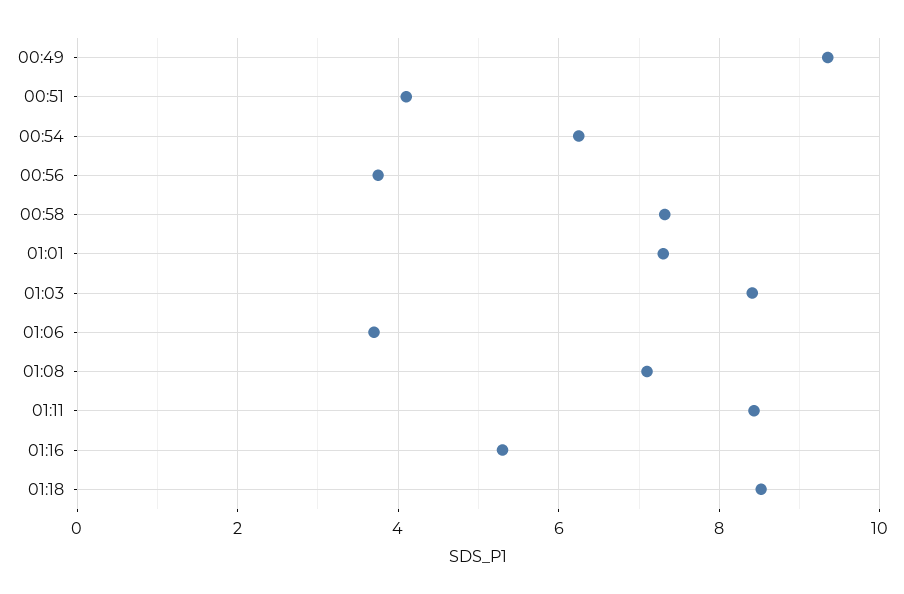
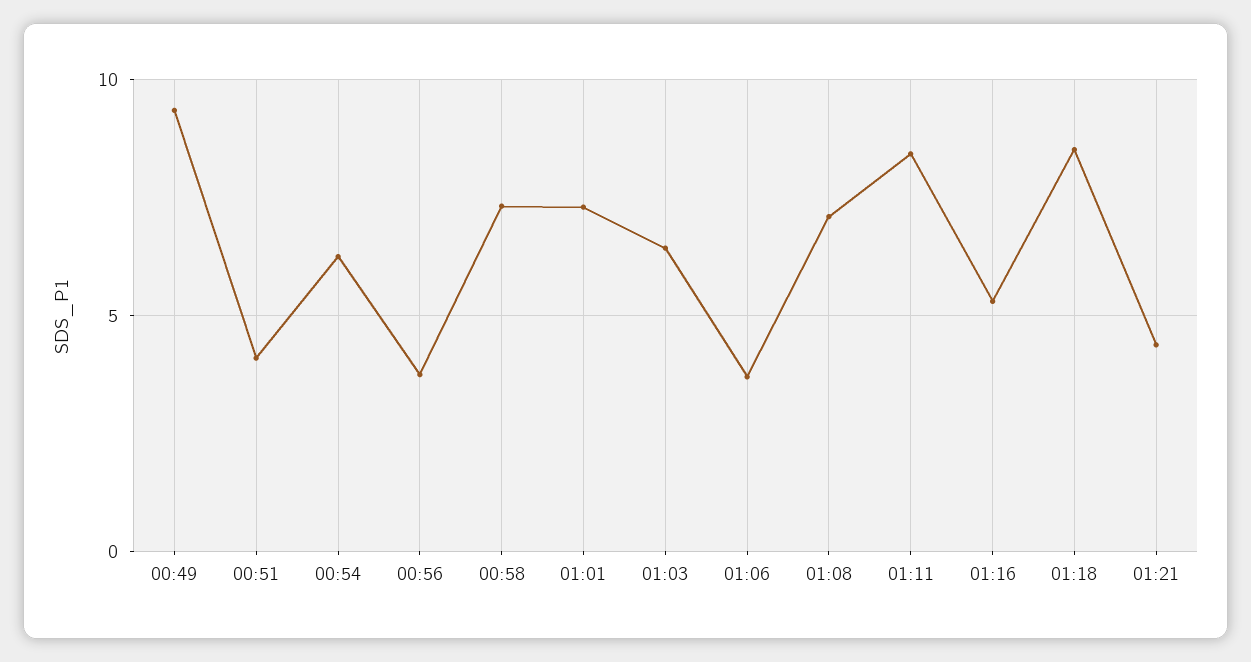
01:03: 8.4 -> 6.5
01:21: none -> 4.5

